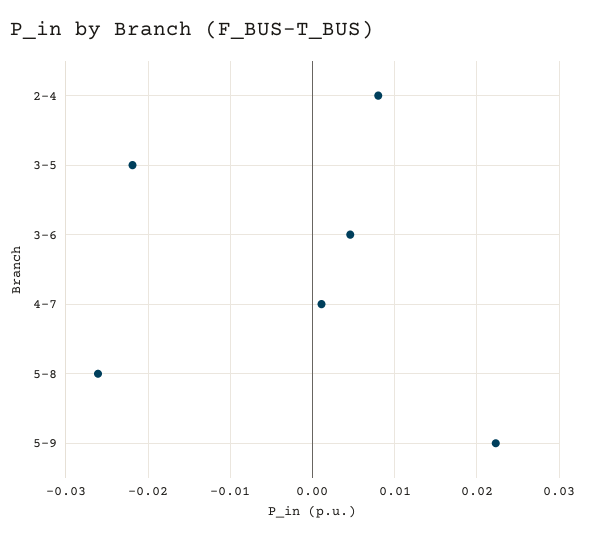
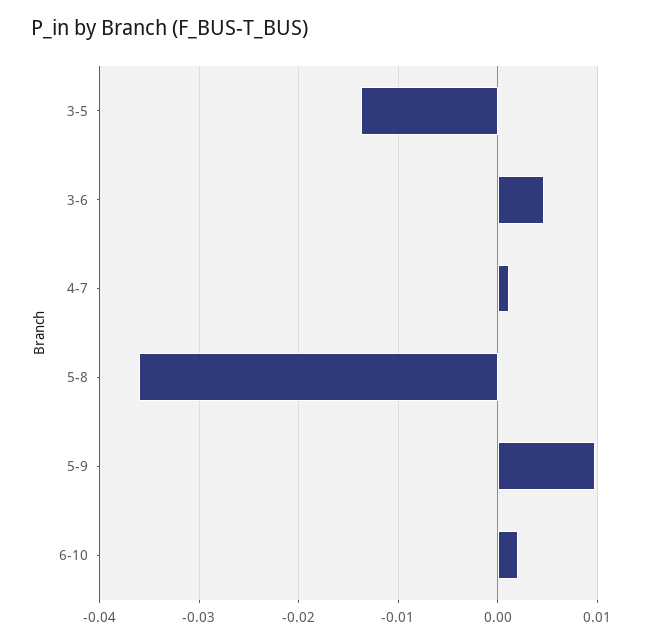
2-4: 0.008 -> none
3-5: -0.022 -> -0.014
5-8: -0.026 -> -0.036
5-9: 0.022 -> 0.01
6-10: none -> 0.002

